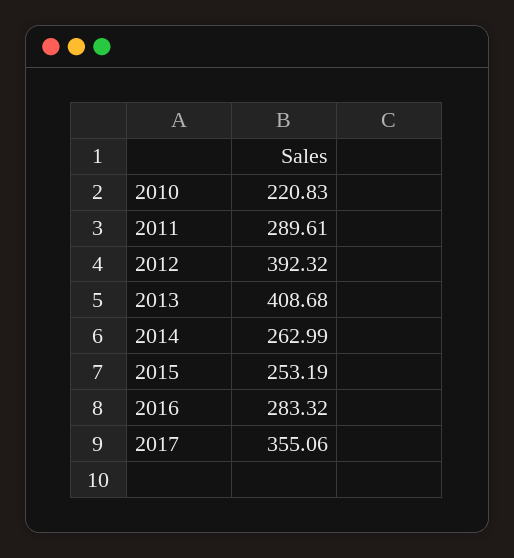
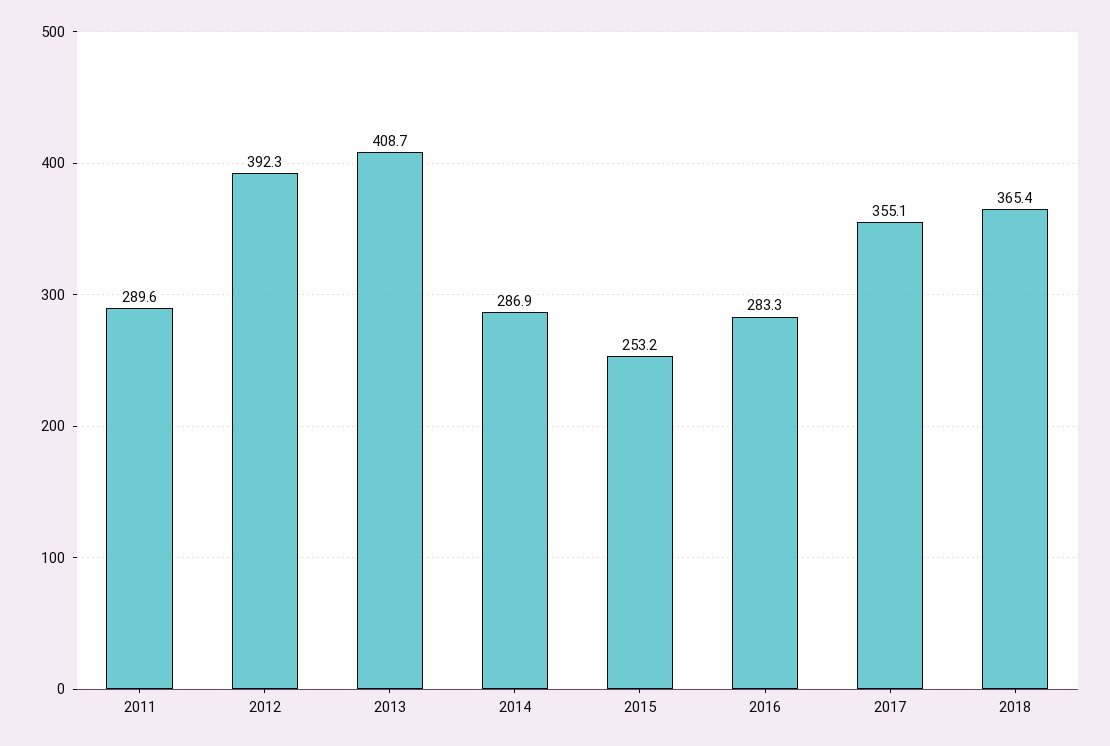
2010: 220.83 -> none
2014: 262.99 -> 286.9
2018: none -> 365.4

